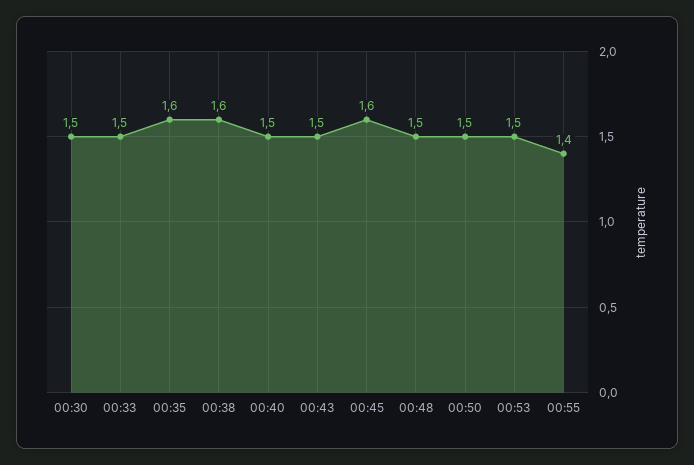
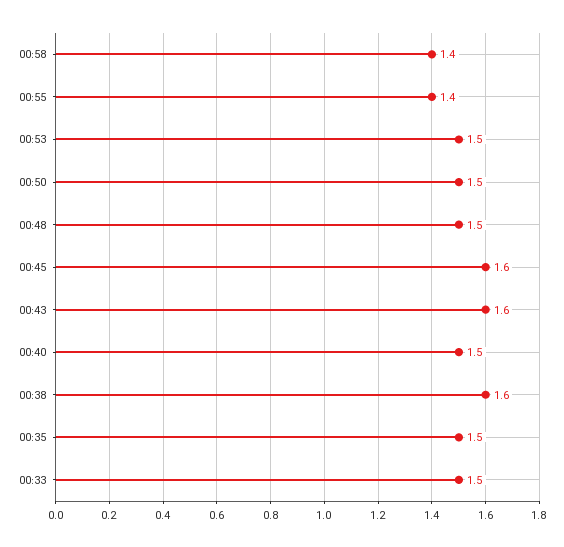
00:30: 1.5 -> none
00:35: 1.6 -> 1.5
00:43: 1.5 -> 1.6
00:58: none -> 1.4

